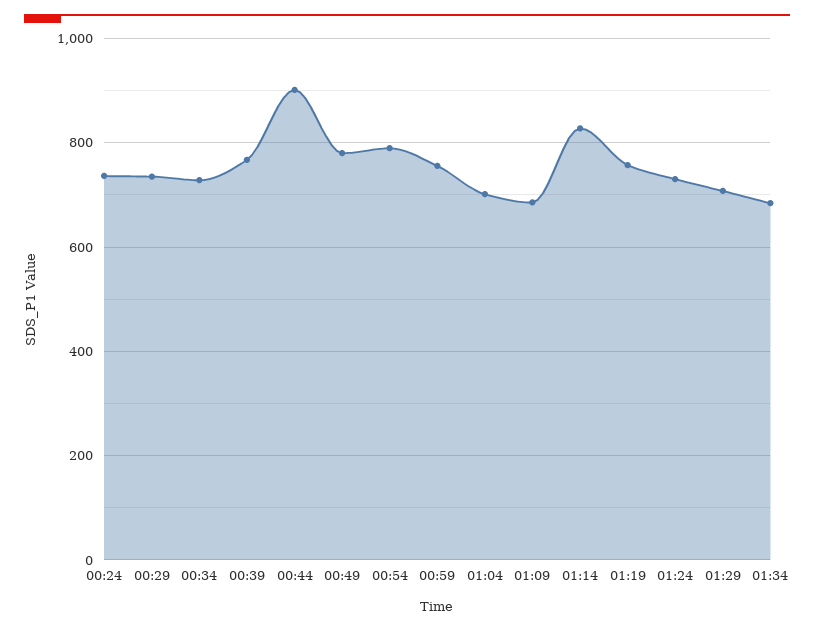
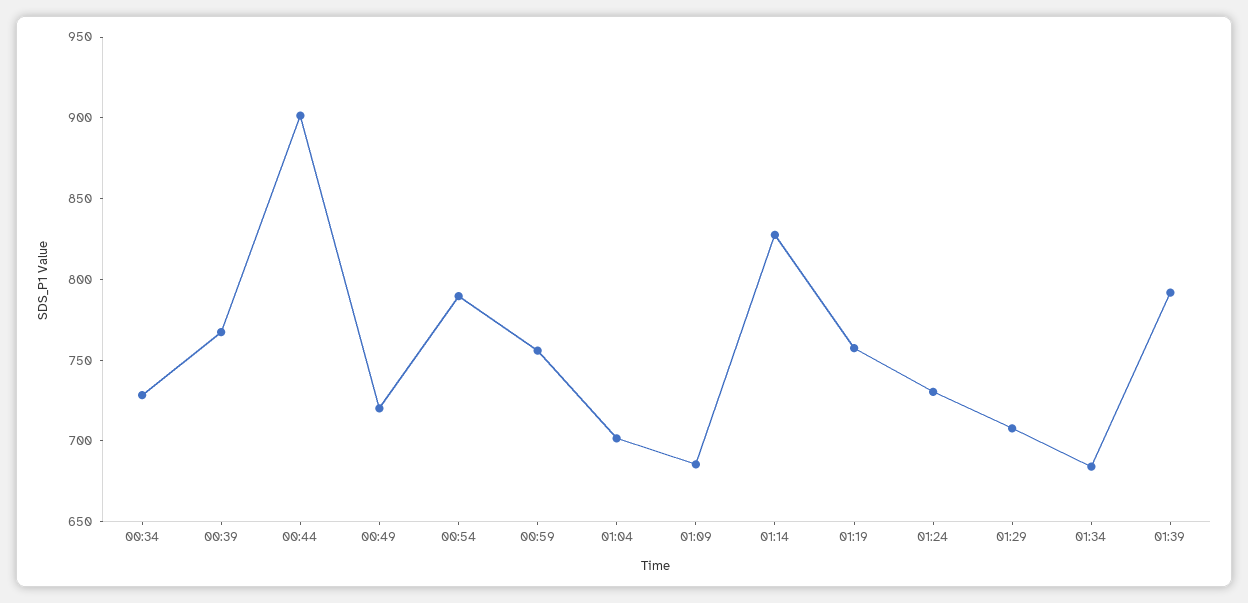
00:24: 740 -> none
00:29: 740 -> none
00:49: 780 -> 720
01:39: none -> 790

